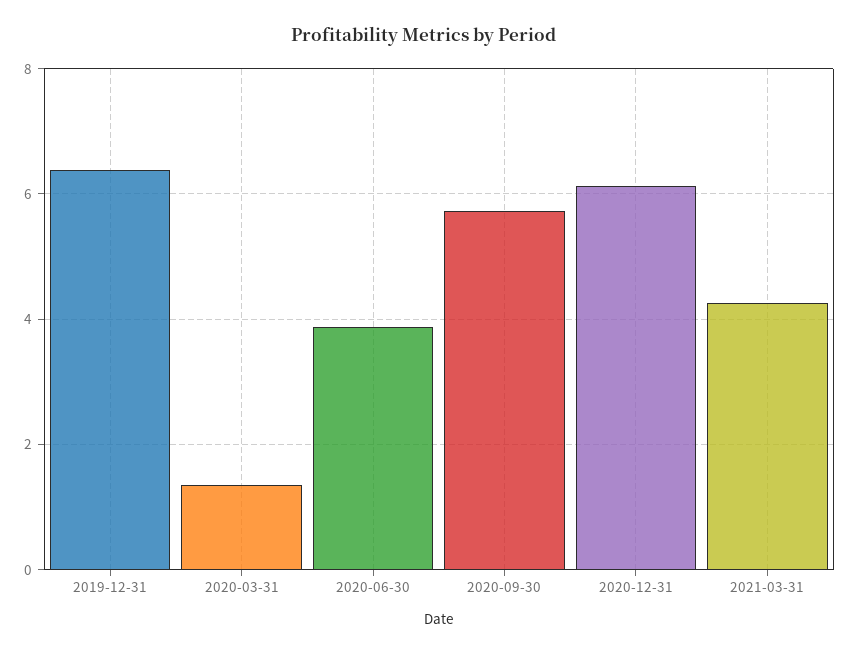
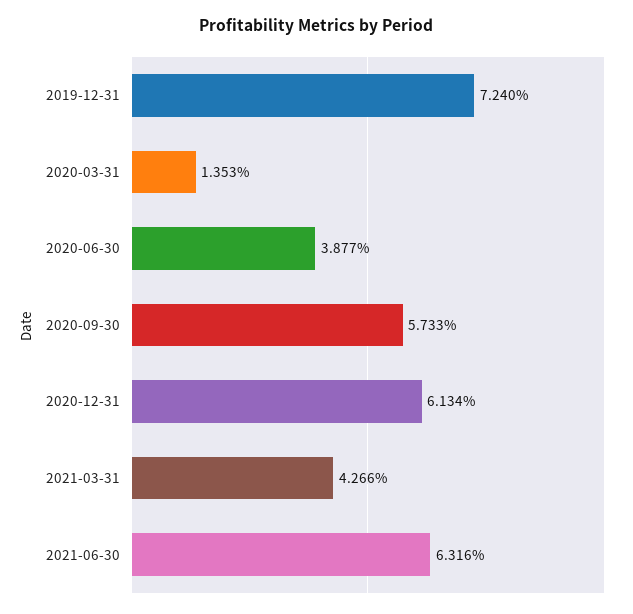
2019-12-31: 6.4 -> 7.24
2021-06-30: none -> 6.316

